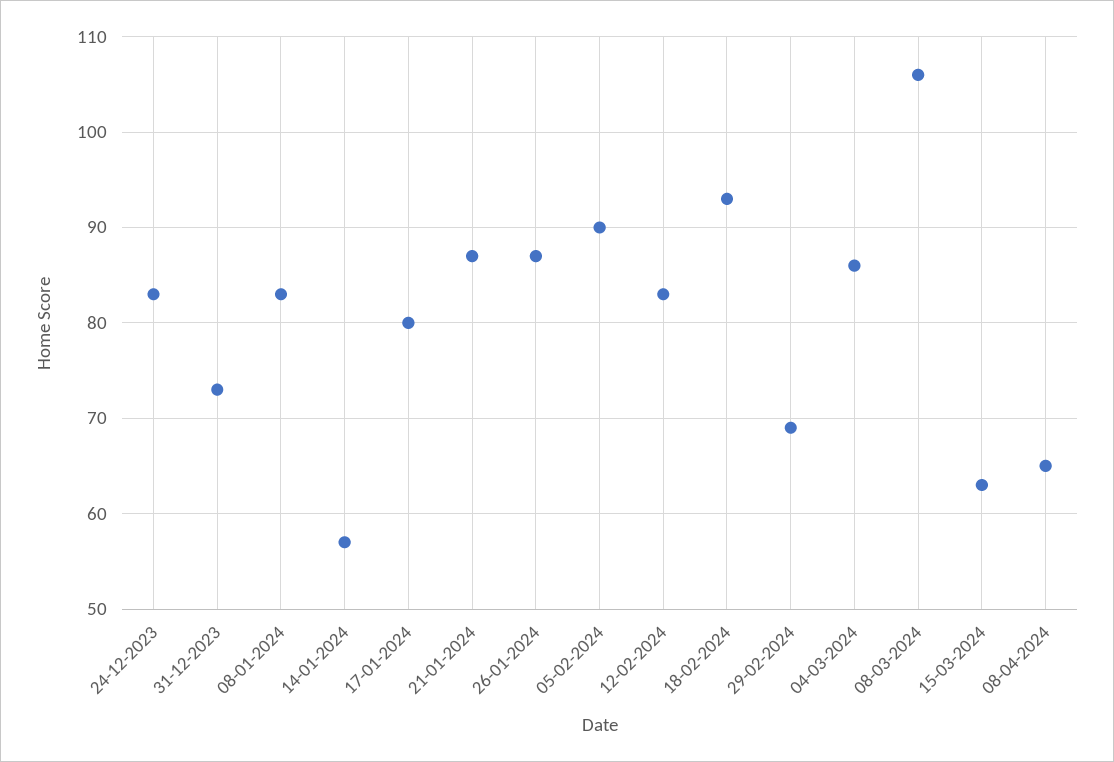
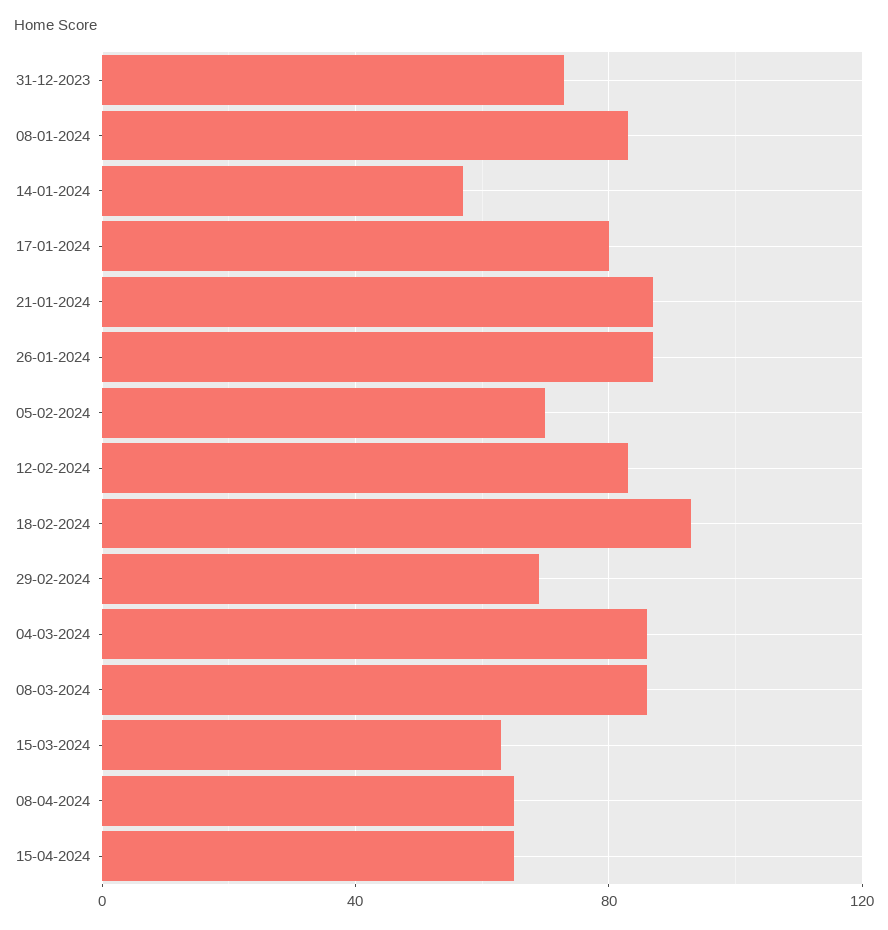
24-12-2023: 83 -> none
05-02-2024: 90 -> 70
08-03-2024: 106 -> 85
15-04-2024: none -> 65

